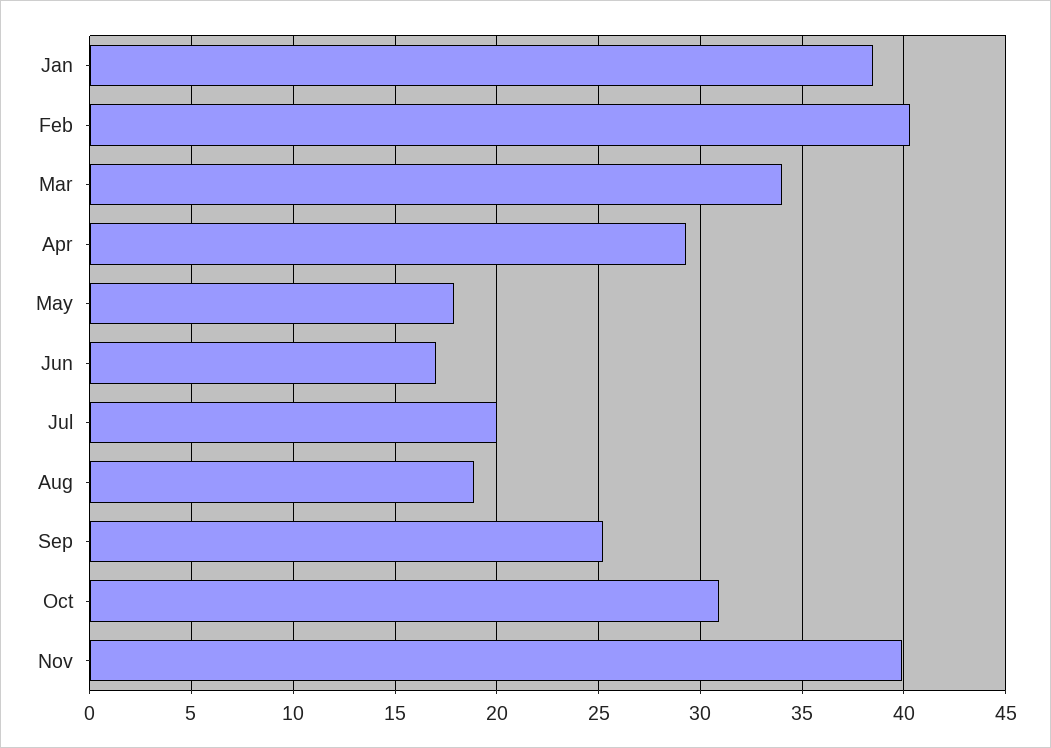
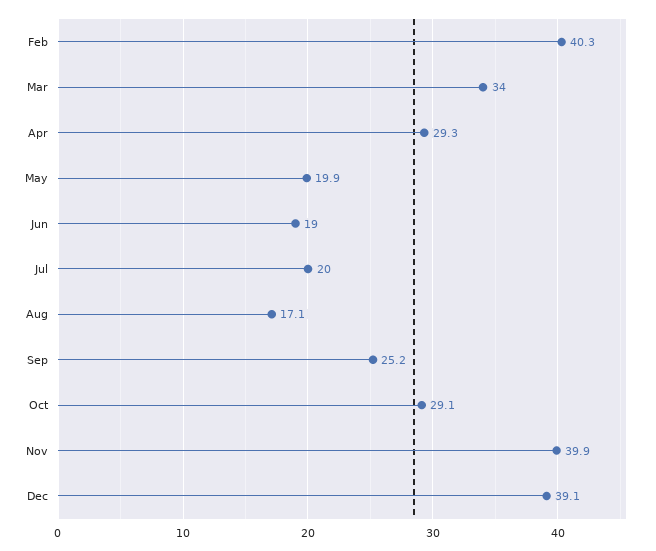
Jan: 38.5 -> none
May: 18 -> 19.9
Jun: 17 -> 19
Aug: 19 -> 17.1
Oct: 31 -> 29.1
Dec: none -> 39.1

